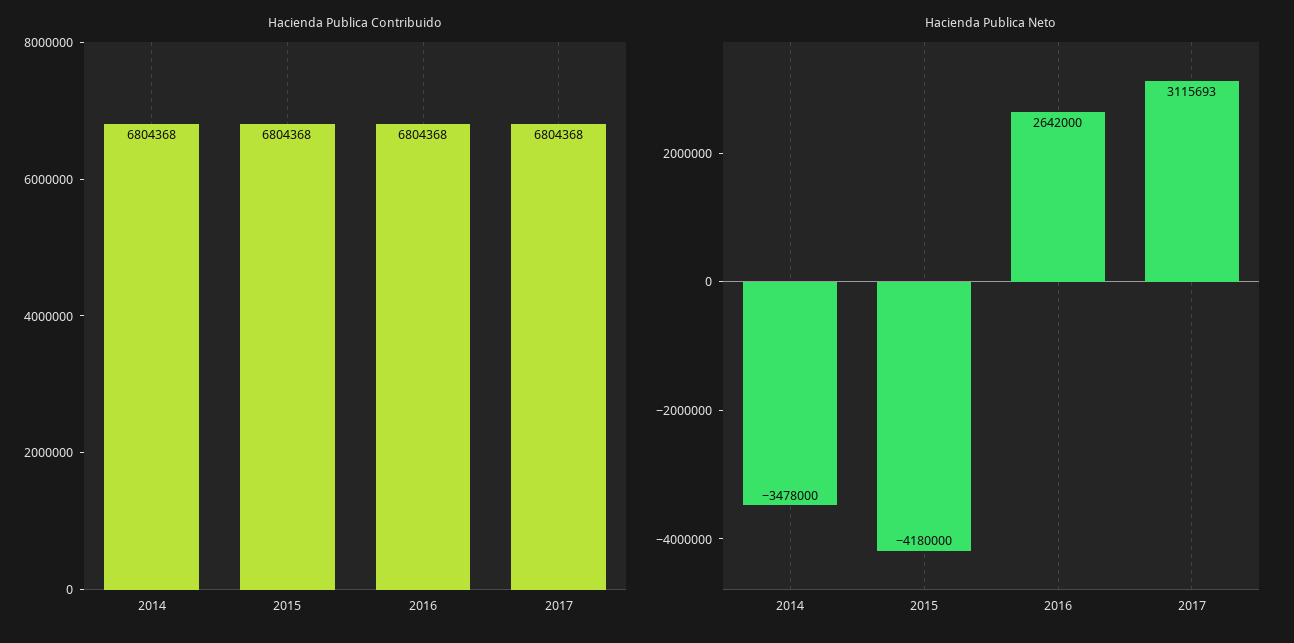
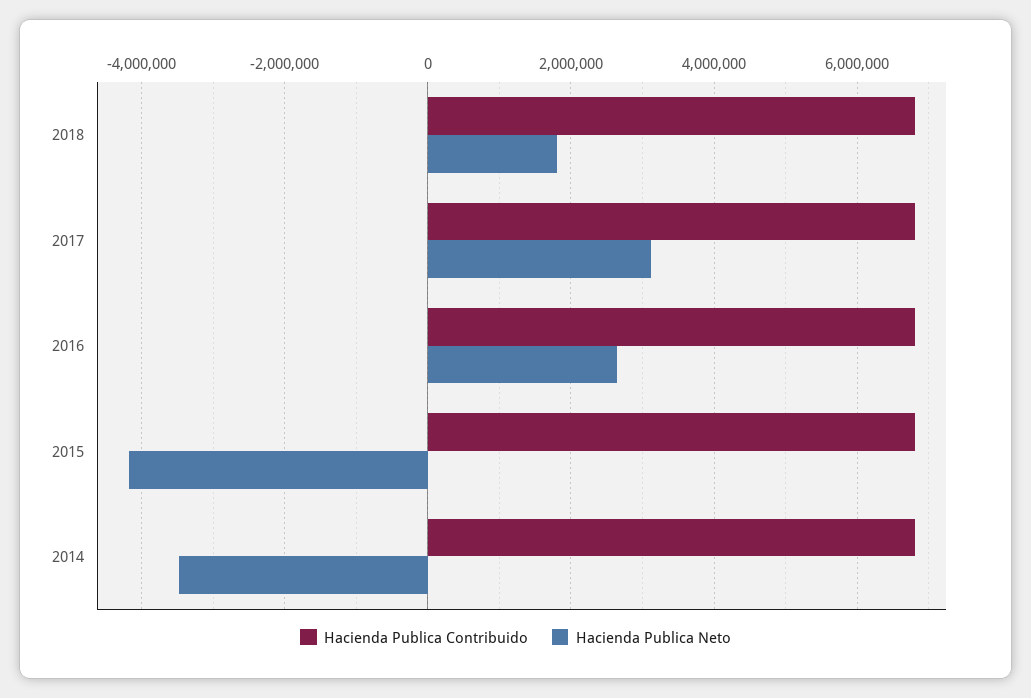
Hacienda Publica Contribuido, 2018: none -> 6800000
Hacienda Publica Neto, 2018: none -> 1800000

